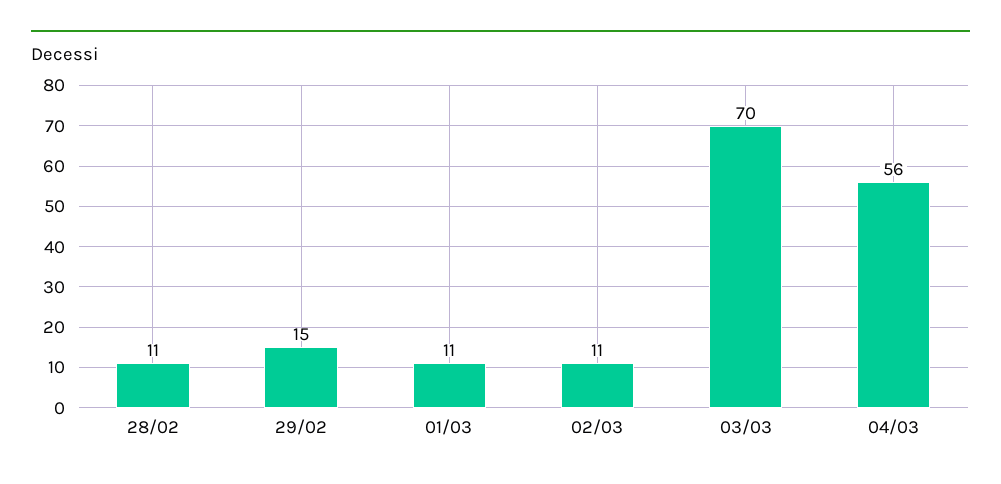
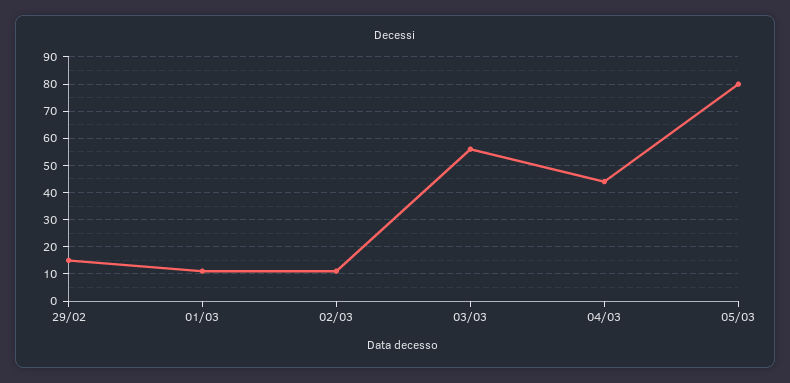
28/02: 11 -> none
03/03: 70 -> 55
04/03: 56 -> 45
05/03: none -> 80

